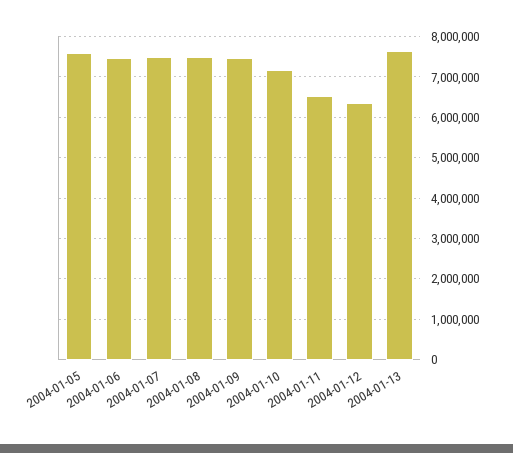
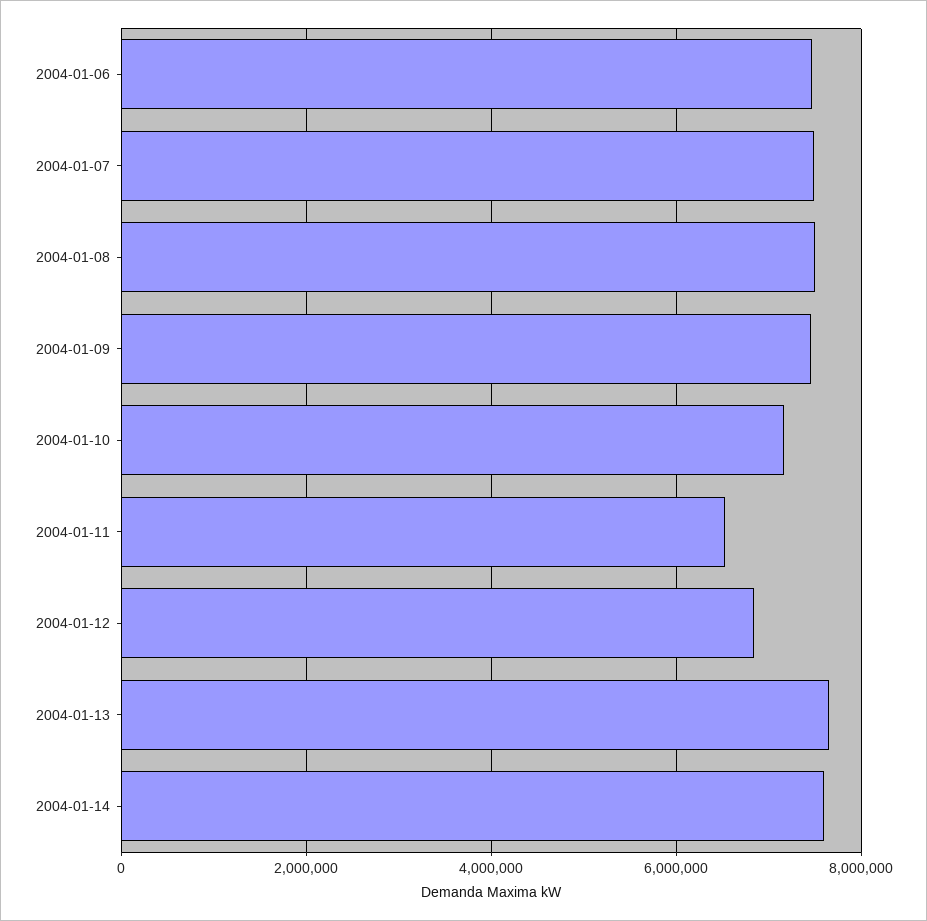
2004-01-05: 7600000 -> none
2004-01-12: 6400000 -> 6800000
2004-01-14: none -> 7600000

